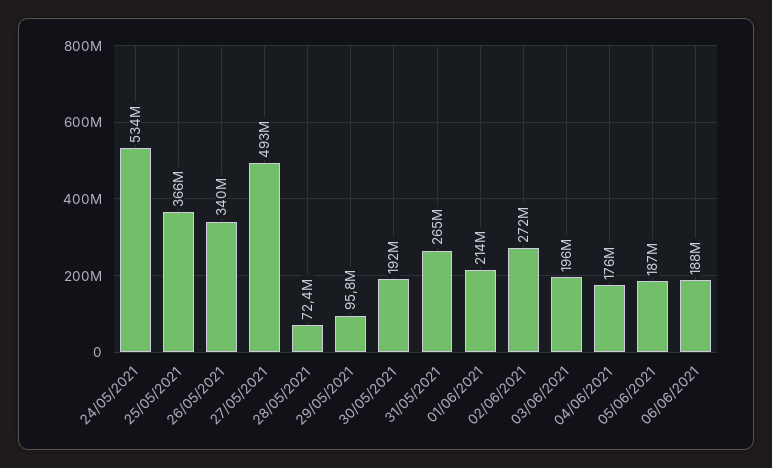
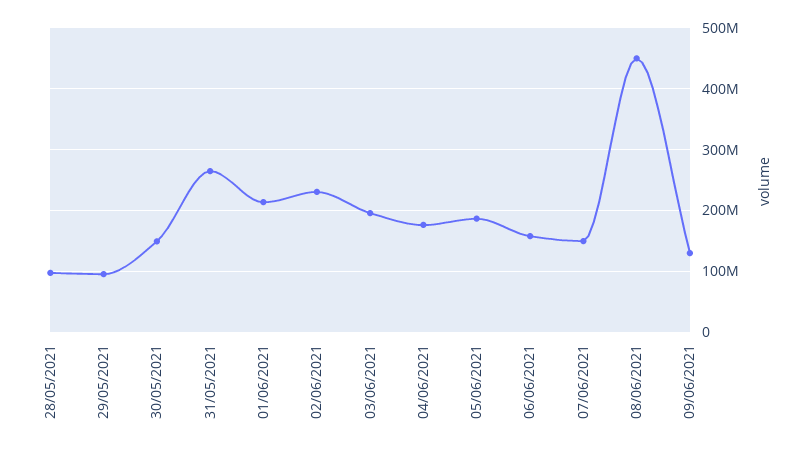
24/05/2021: 534000000 -> none
25/05/2021: 366000000 -> none
26/05/2021: 340000000 -> none
27/05/2021: 493000000 -> none
28/05/2021: 72400000 -> 100000000
30/05/2021: 192000000 -> 150000000
02/06/2021: 272000000 -> 230000000
06/06/2021: 188000000 -> 160000000
07/06/2021: none -> 150000000
08/06/2021: none -> 450000000
09/06/2021: none -> 130000000

